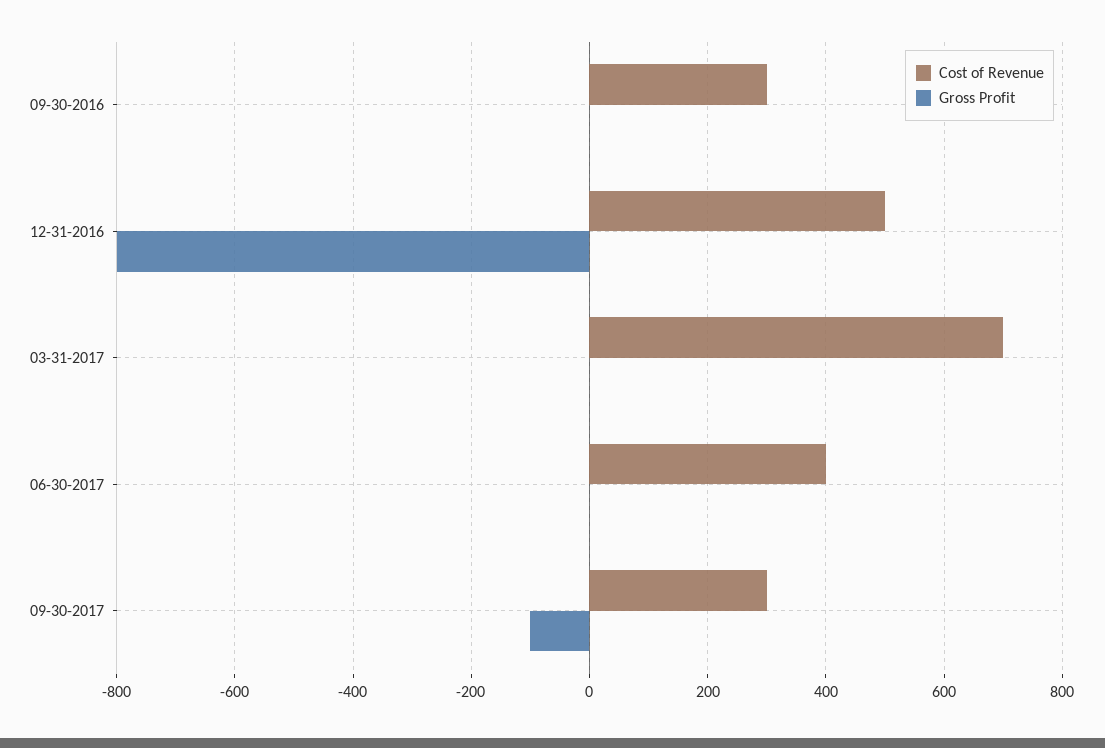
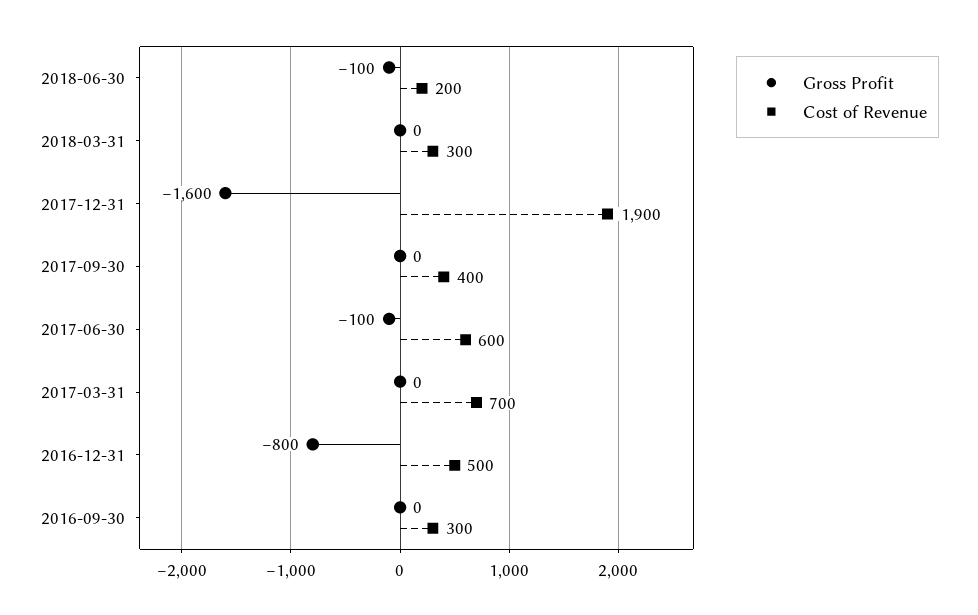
Cost of Revenue, 06-30-2017: 400 -> 600
Gross Profit, 06-30-2017: 0 -> -100
Cost of Revenue, 09-30-2017: 300 -> 400
Gross Profit, 09-30-2017: -100 -> 0
Gross Profit, 2018-06-30: none -> -100
Cost of Revenue, 2018-06-30: none -> 200
Gross Profit, 2018-03-31: none -> 0
Cost of Revenue, 2018-03-31: none -> 300
Gross Profit, 2017-12-31: none -> -1600
Cost of Revenue, 2017-12-31: none -> 1900

